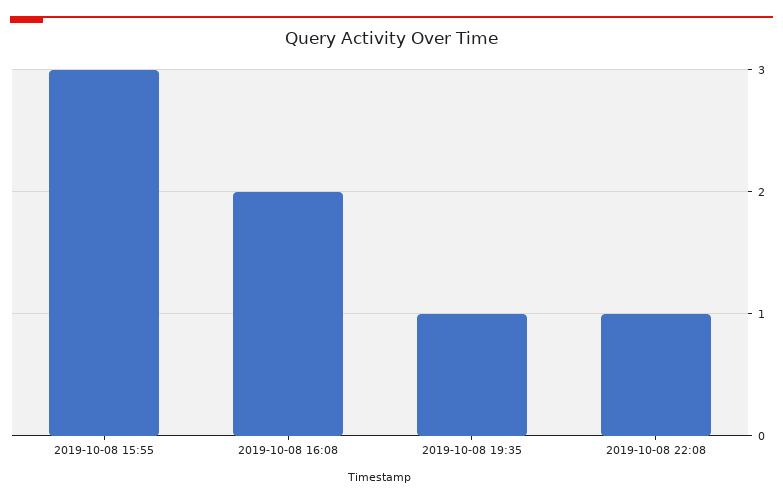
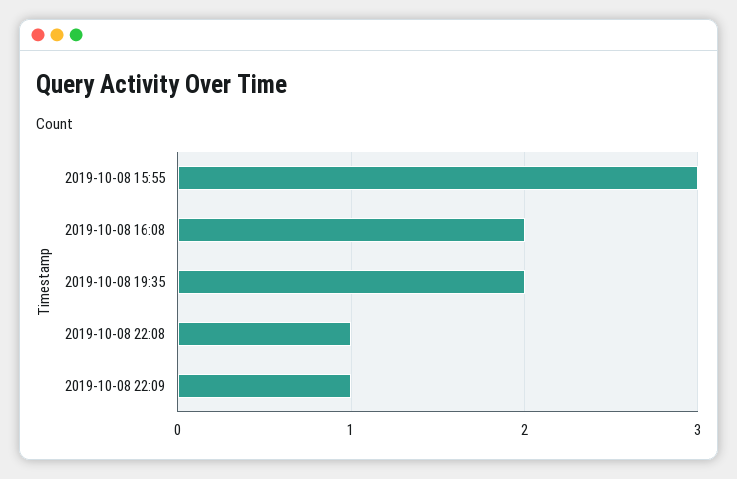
2019-10-08 19:35: 1 -> 2
2019-10-08 22:09: none -> 1

